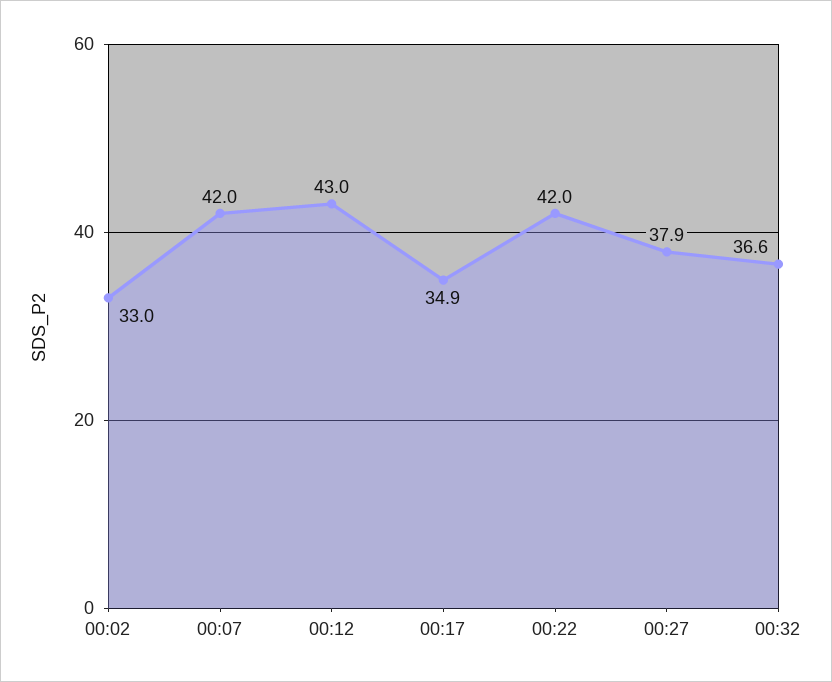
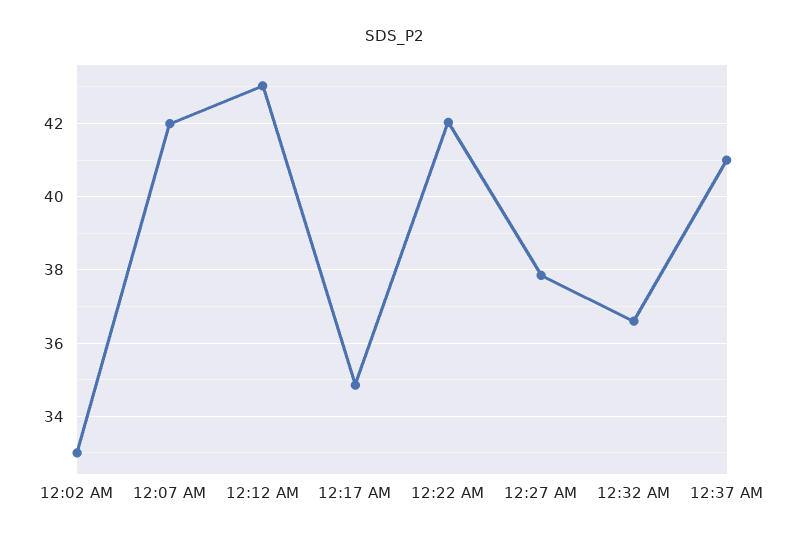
12:37 AM: none -> 41

